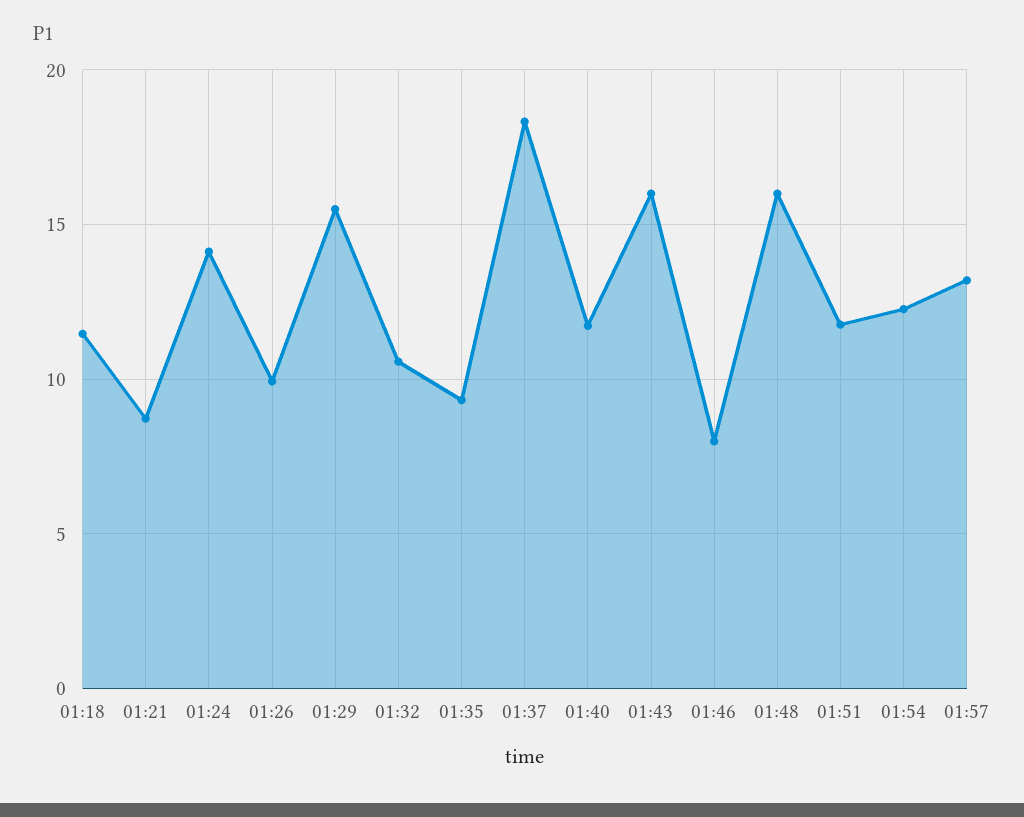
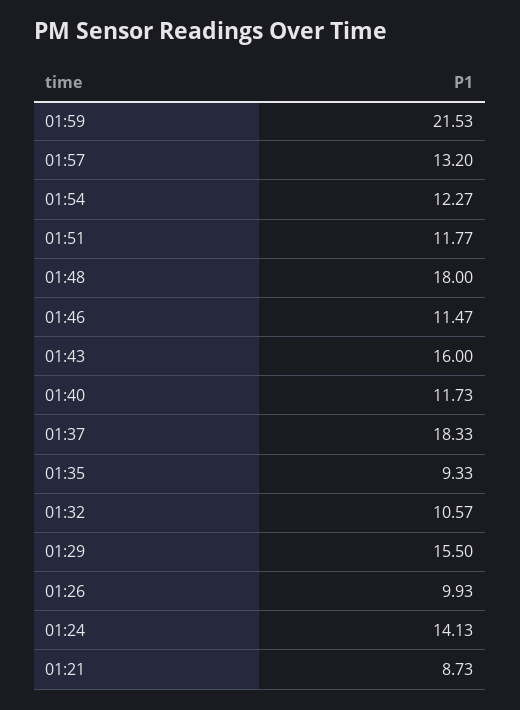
01:18: 11.5 -> none
01:46: 8 -> 11.47
01:48: 16 -> 18
01:59: none -> 21.53

